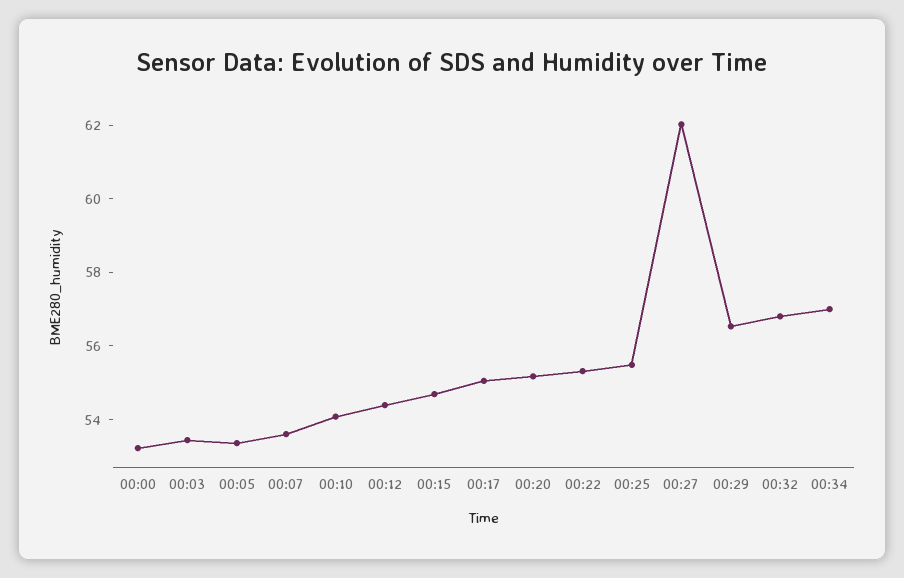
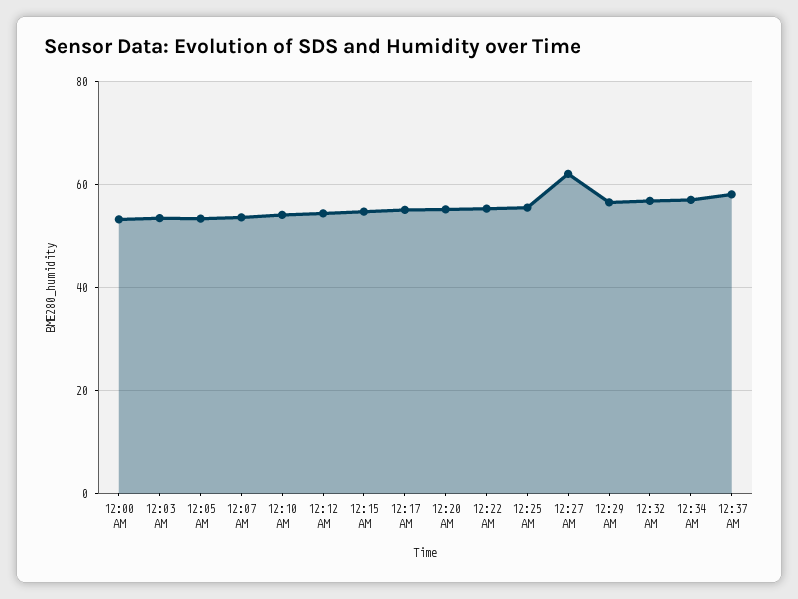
12:37 AM: none -> 58

